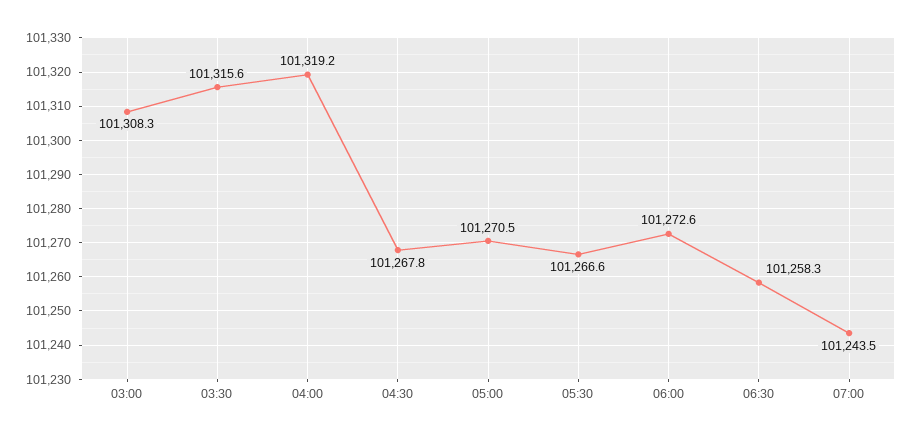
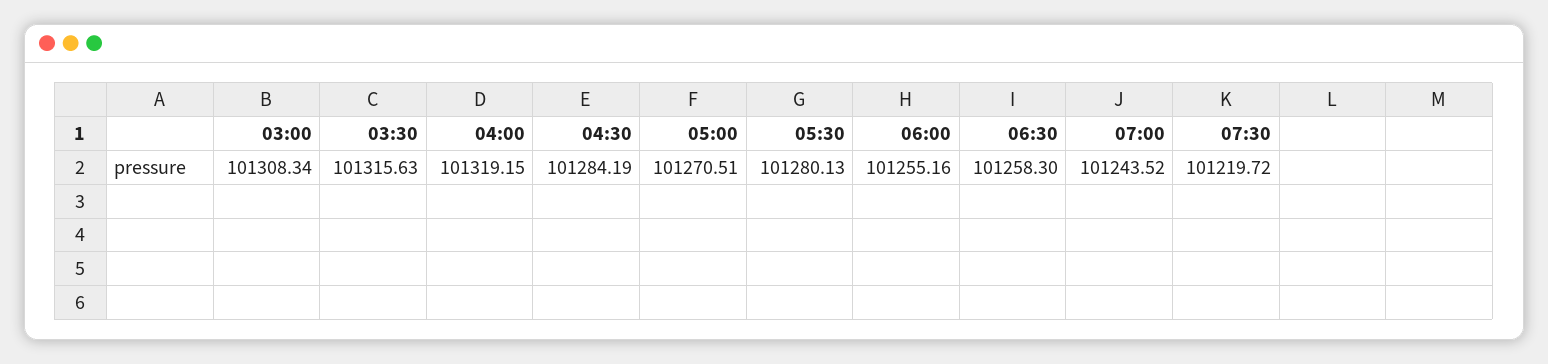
04:30: 101267.8 -> 101284.19
05:30: 101266.6 -> 101280.13
06:00: 101272.6 -> 101255.16
07:30: none -> 101219.72

